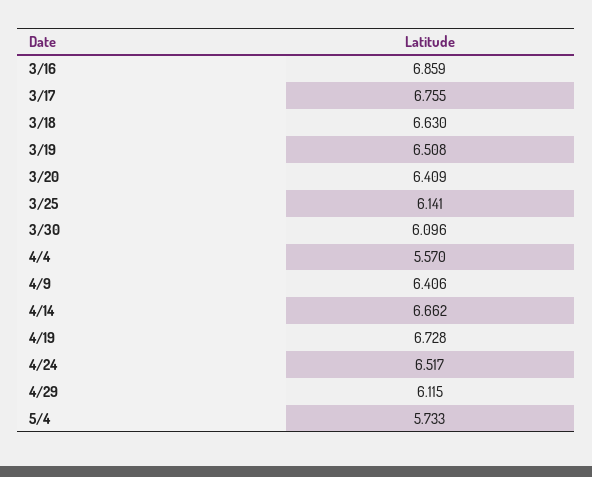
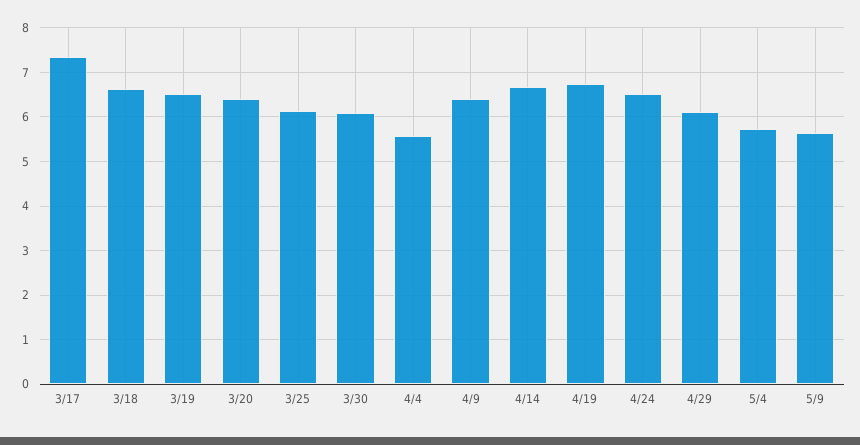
3/16: 6.859 -> none
3/17: 6.755 -> 7.4
5/9: none -> 5.6

